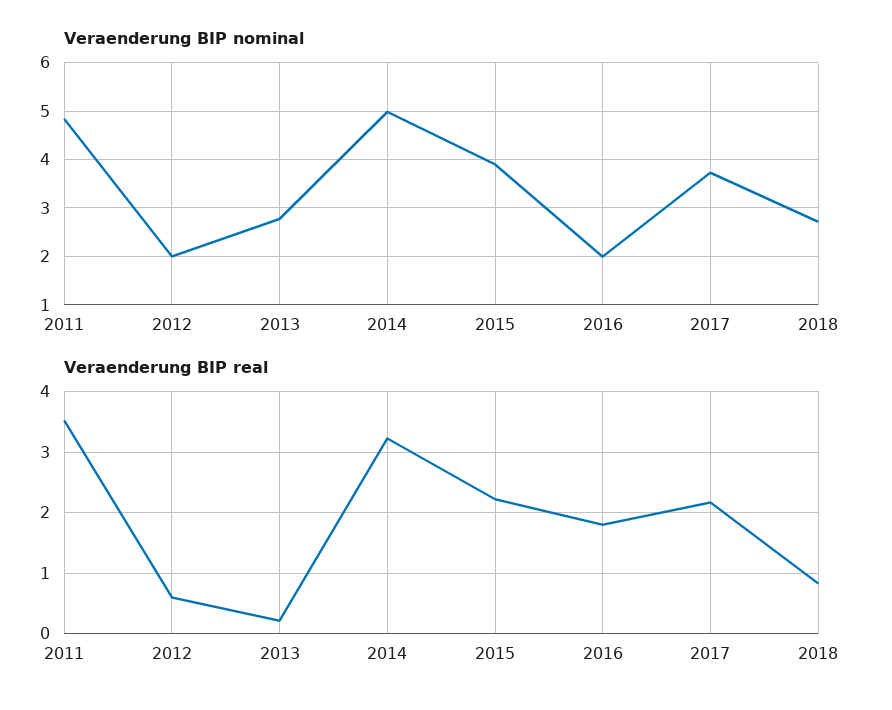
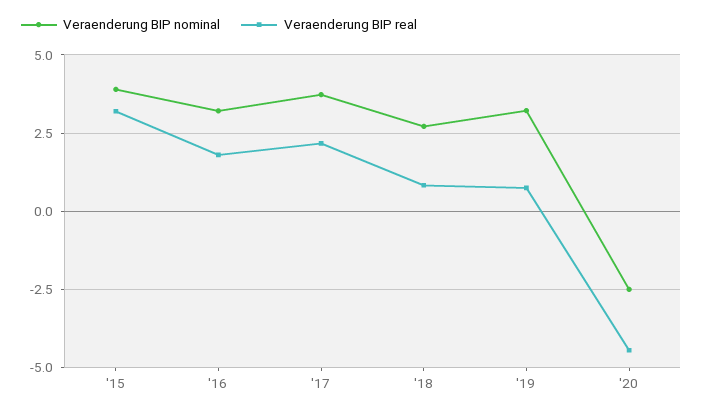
Veraenderung BIP nominal, 2011: 4.8 -> none
Veraenderung BIP nominal, 2012: 2 -> none
Veraenderung BIP nominal, 2013: 2.8 -> none
Veraenderung BIP nominal, 2014: 5 -> none
Veraenderung BIP nominal, 2016: 2 -> 3.25
Veraenderung BIP real, 2011: 3.5 -> none
Veraenderung BIP real, 2012: 0.6 -> none
Veraenderung BIP real, 2013: 0.2 -> none
Veraenderung BIP real, 2014: 3.2 -> none
Veraenderung BIP real, 2015: 2.2 -> 3.25
Veraenderung BIP nominal, '19: none -> 3.25
Veraenderung BIP real, '19: none -> 0.75
Veraenderung BIP nominal, '20: none -> -2.5
Veraenderung BIP real, '20: none -> -4.5

